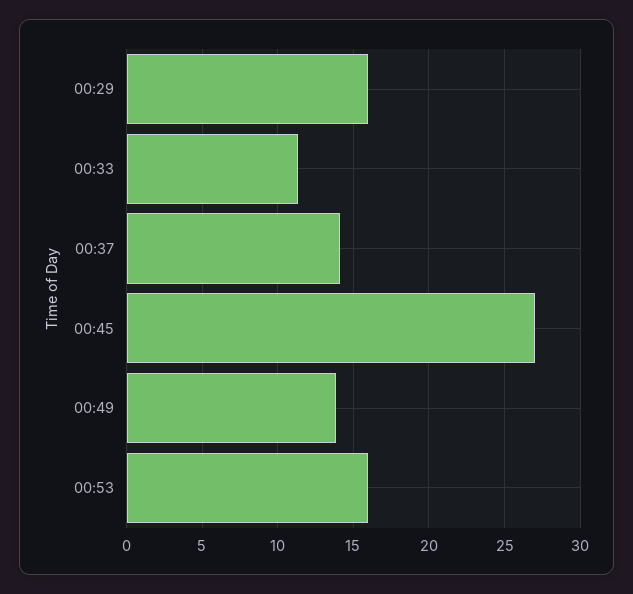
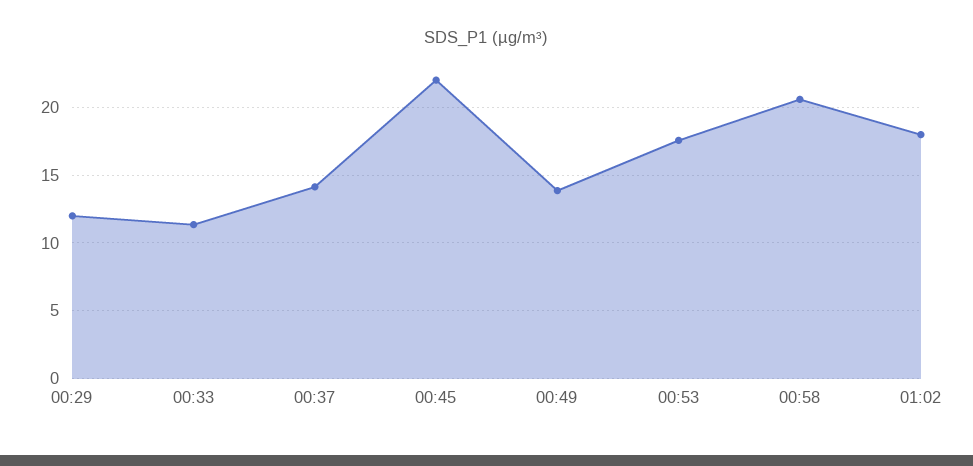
00:29: 16 -> 12
00:45: 27 -> 22
00:53: 16 -> 17.5
00:58: none -> 20.5
01:02: none -> 18

